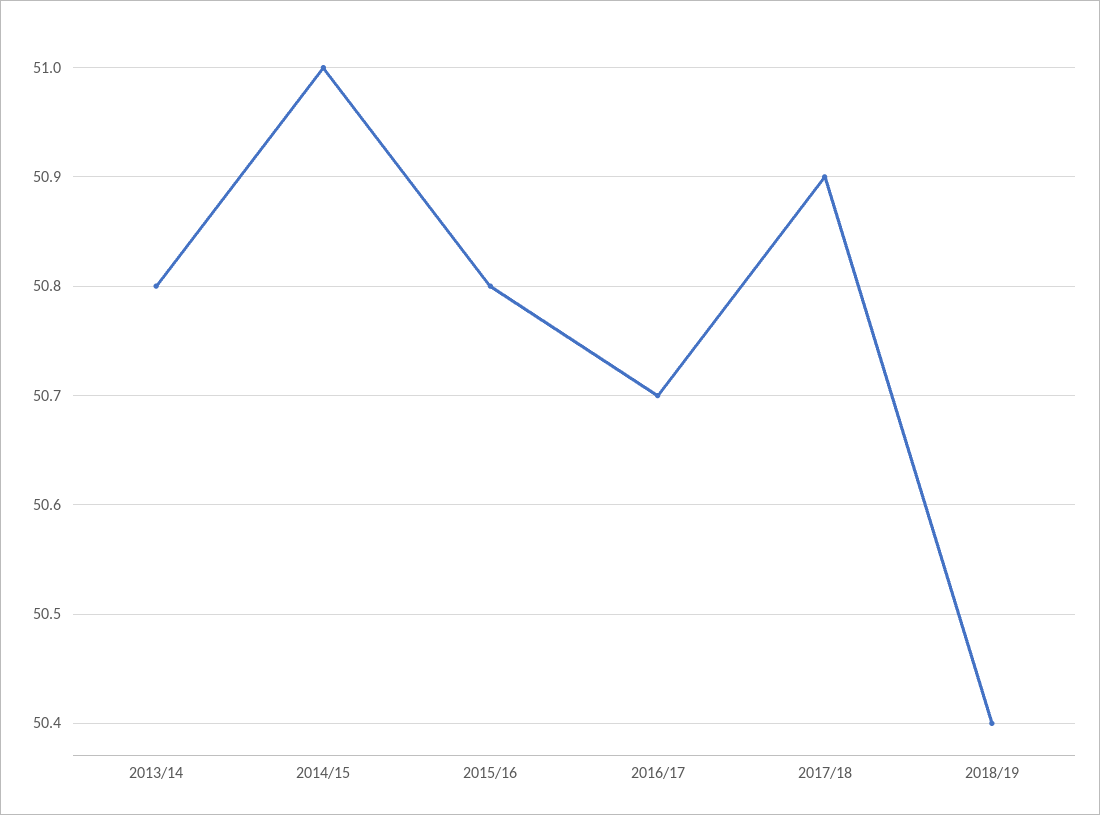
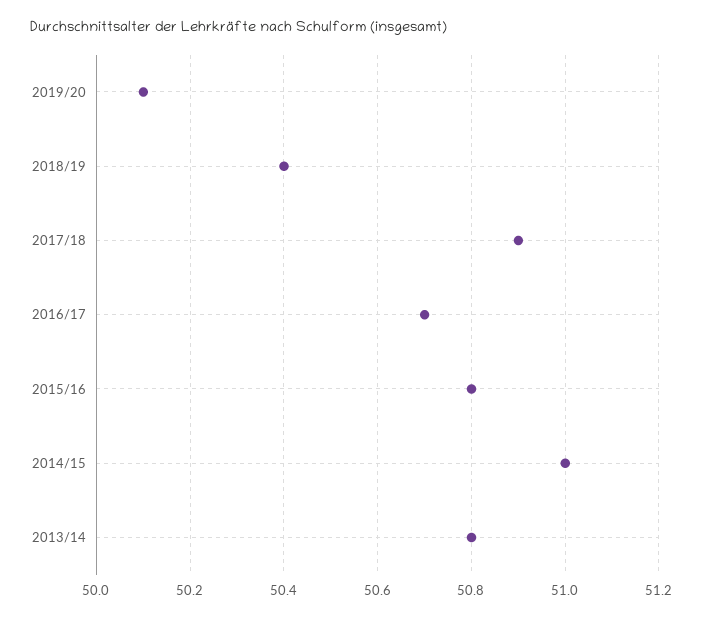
2019/20: none -> 50.1

